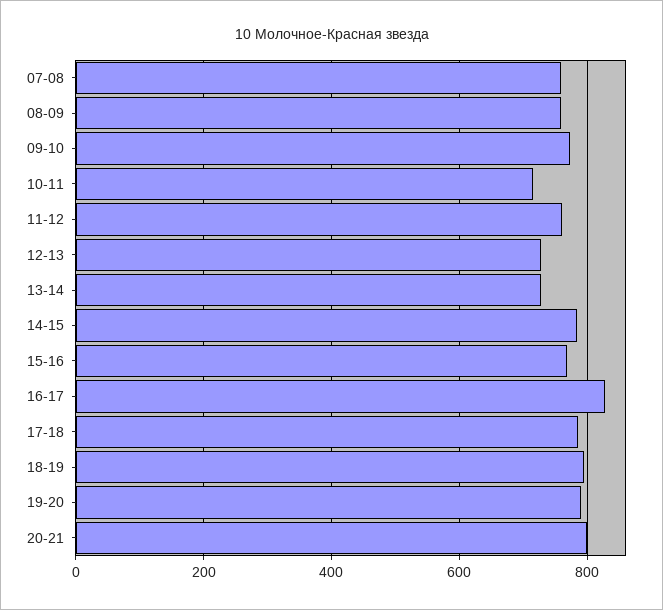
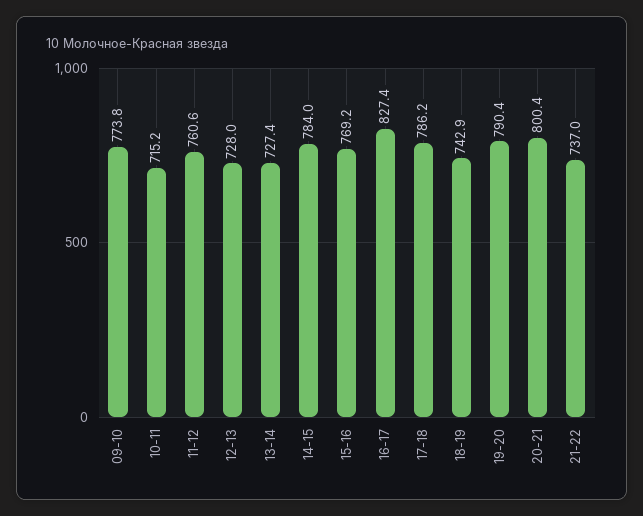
07-08: 760 -> none
08-09: 760 -> none
18-19: 800 -> 742.9
21-22: none -> 737

